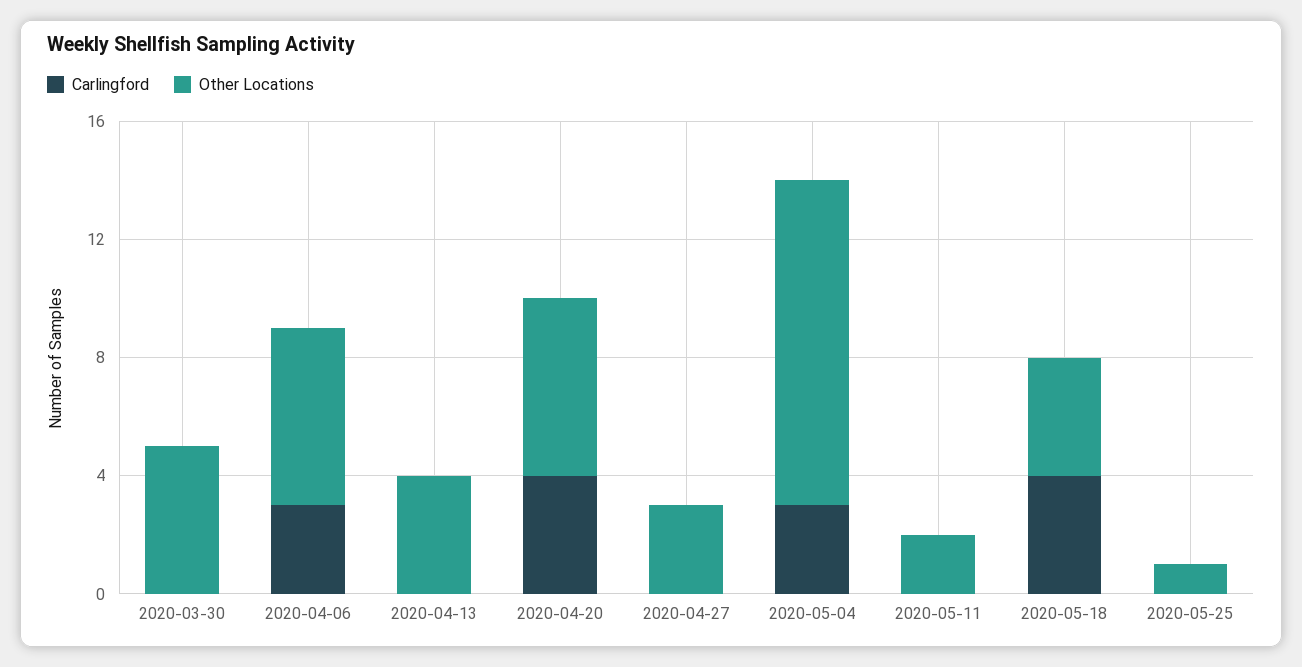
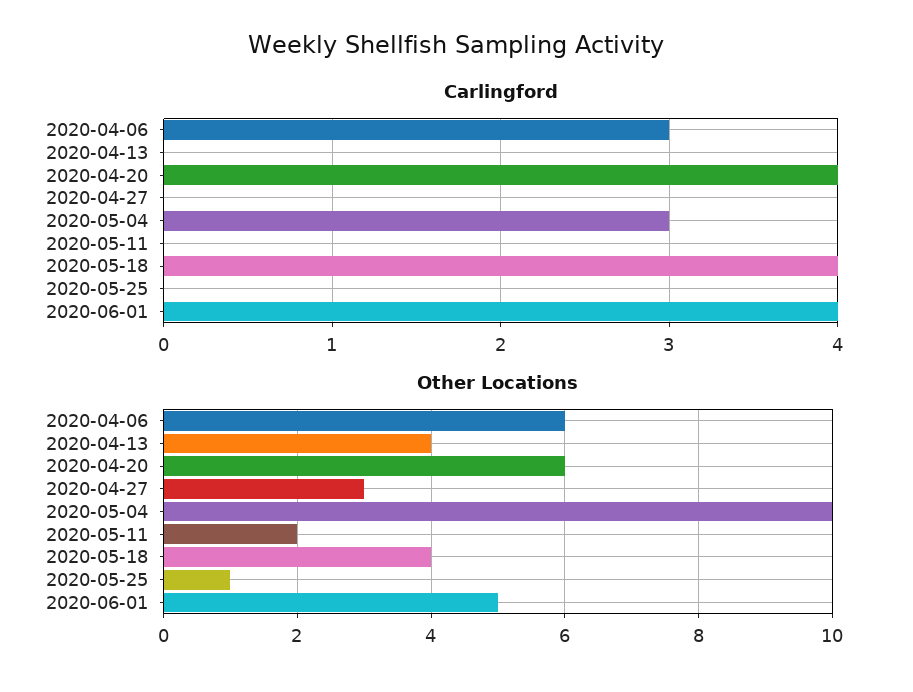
Carlingford, 2020-03-30: 0 -> none
Other Locations, 2020-03-30: 5 -> none
Other Locations, 2020-05-04: 11 -> 10
Carlingford, 2020-06-01: none -> 4
Other Locations, 2020-06-01: none -> 5

